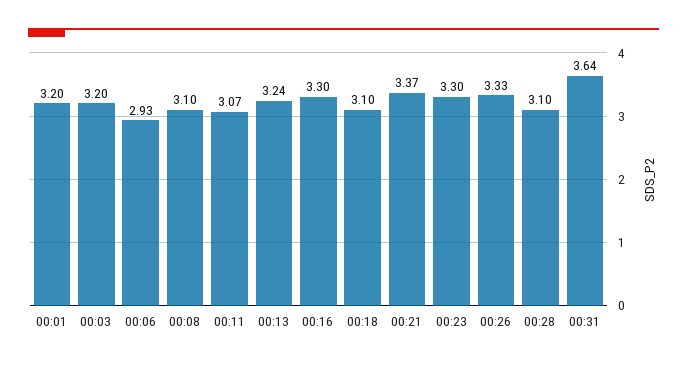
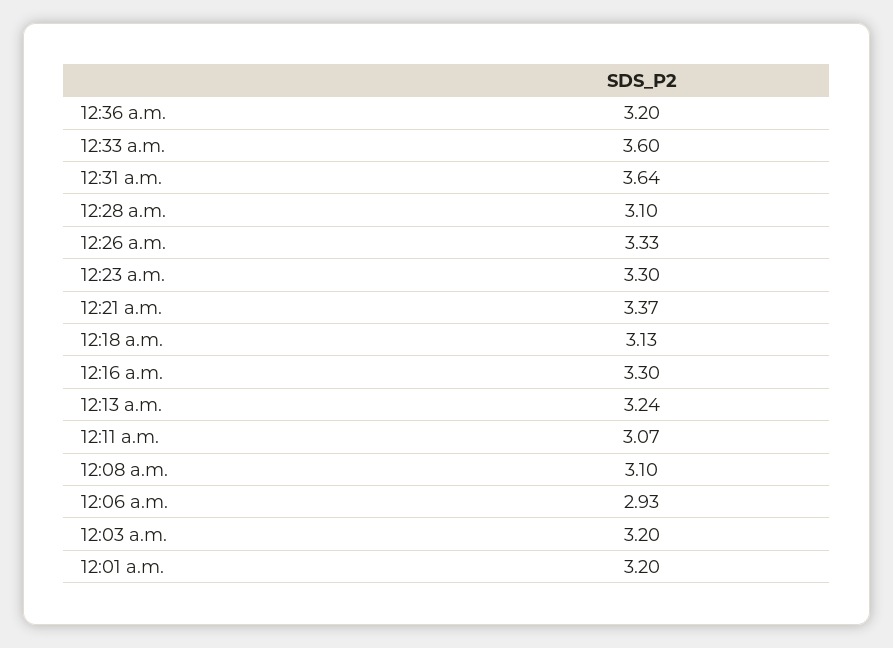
00:18: 3.1 -> 3.13
12:36 a.m.: none -> 3.2
12:33 a.m.: none -> 3.6

